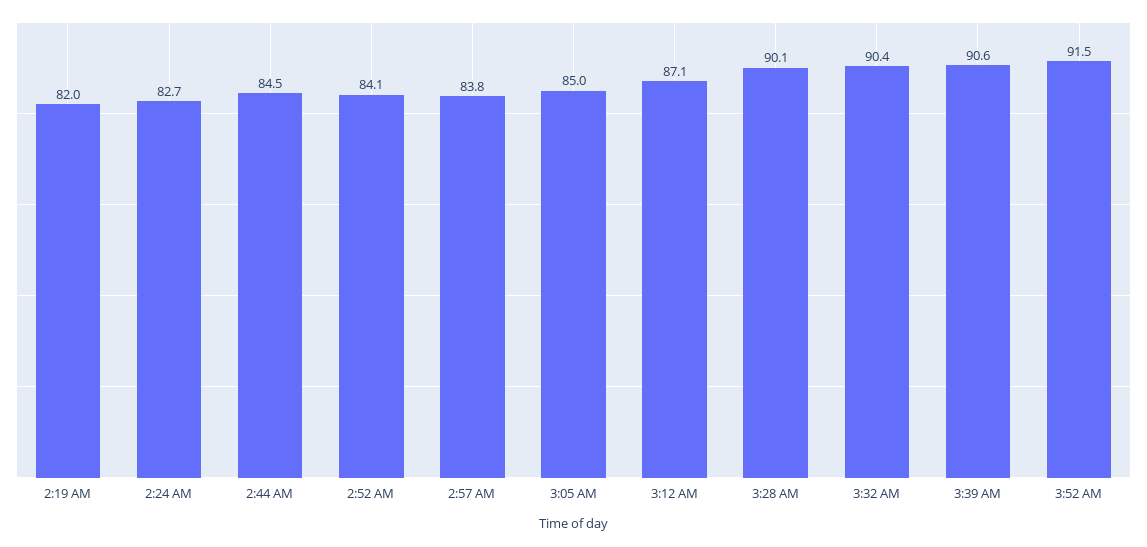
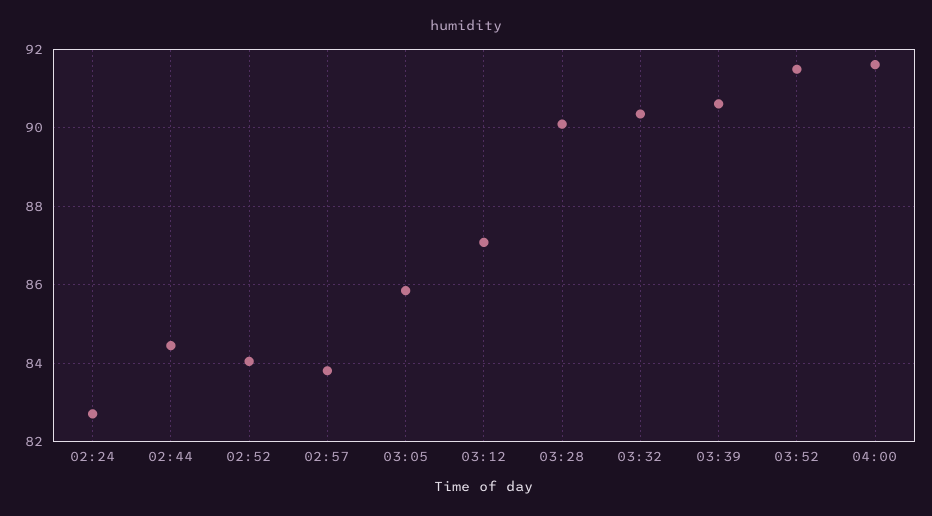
2:19 AM: 82 -> none
3:05 AM: 85 -> 85.8
04:00: none -> 91.6

